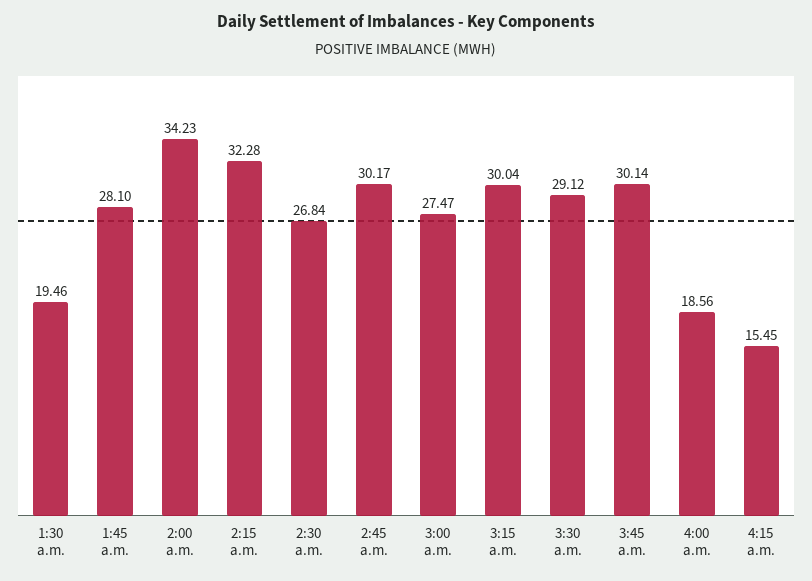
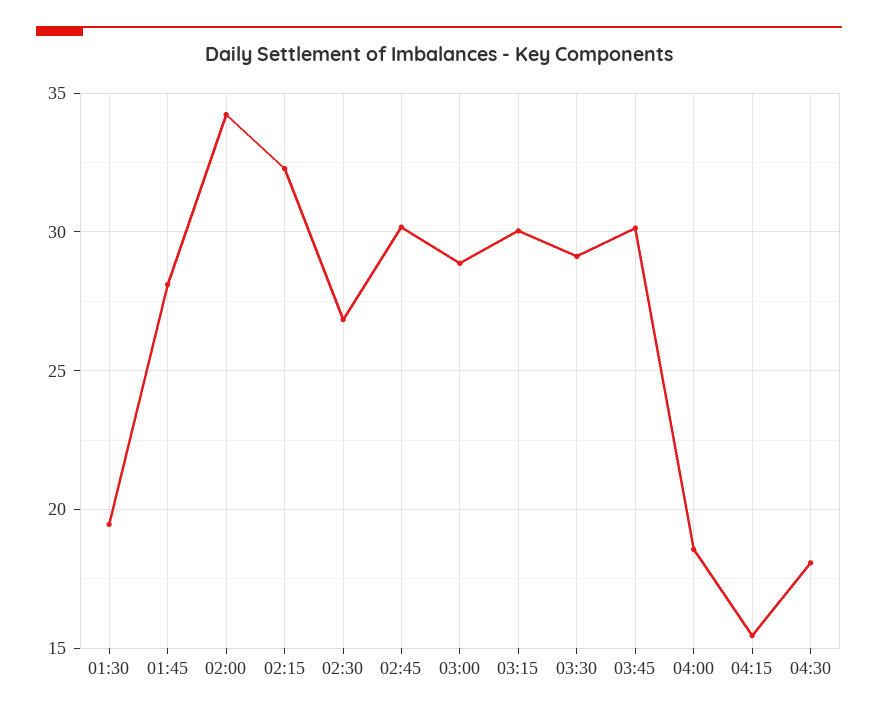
3:00 a.m.: 27.47 -> 29
04:30: none -> 18

